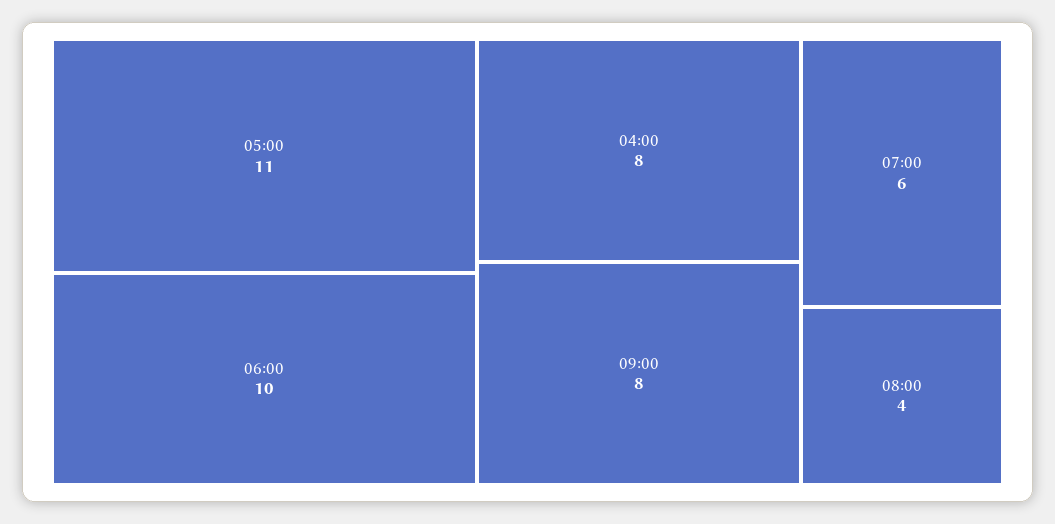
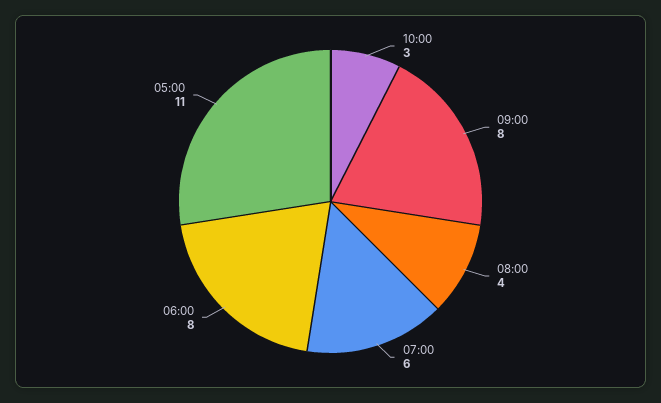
06:00: 10 -> 8
04:00: 8 -> none
10:00: none -> 3

